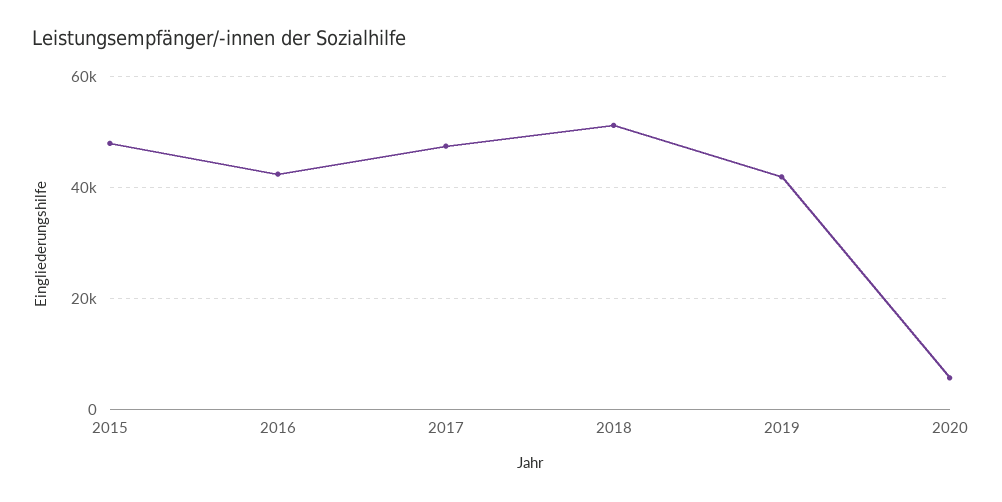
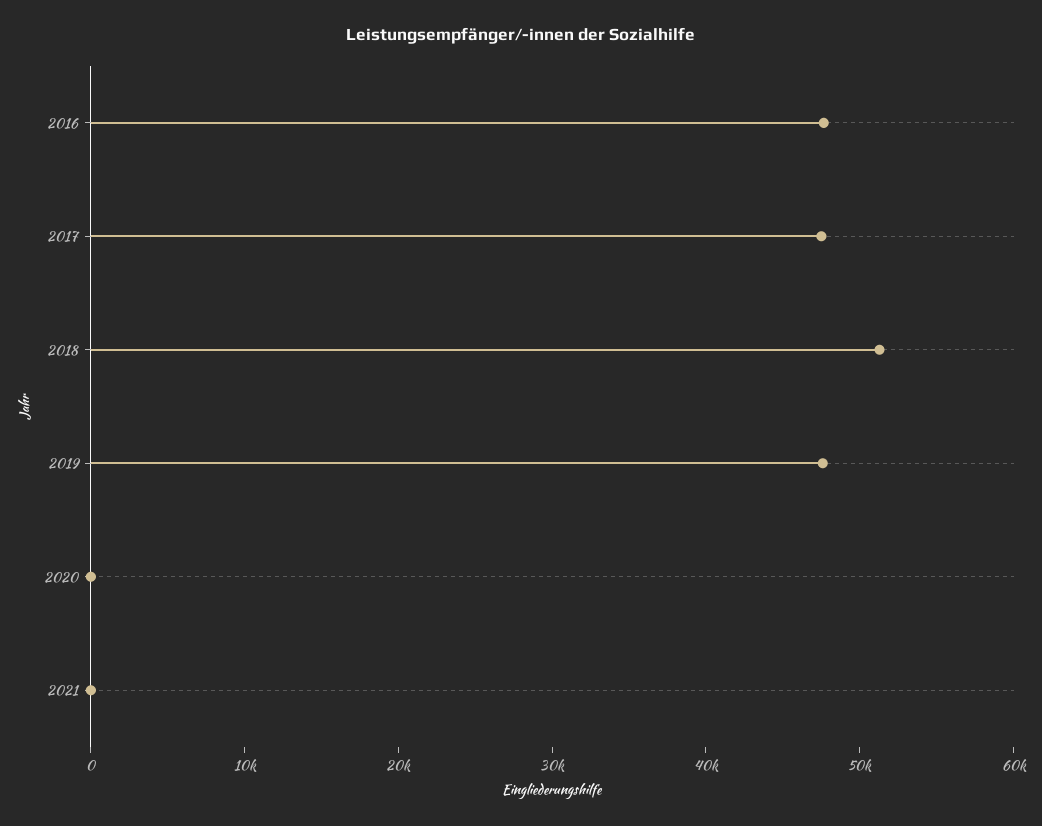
2015: 48000 -> none
2016: 42000 -> 48000
2019: 42000 -> 48000
2020: 6000 -> 0
2021: none -> 0

